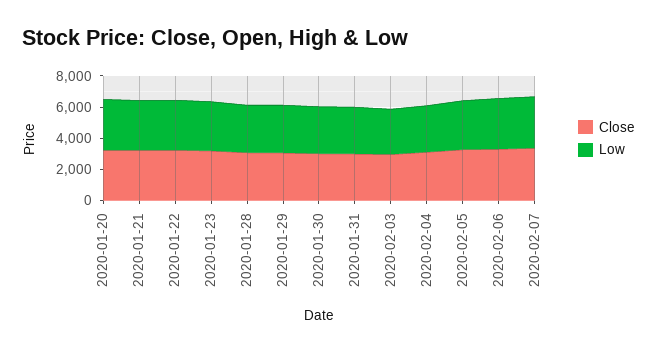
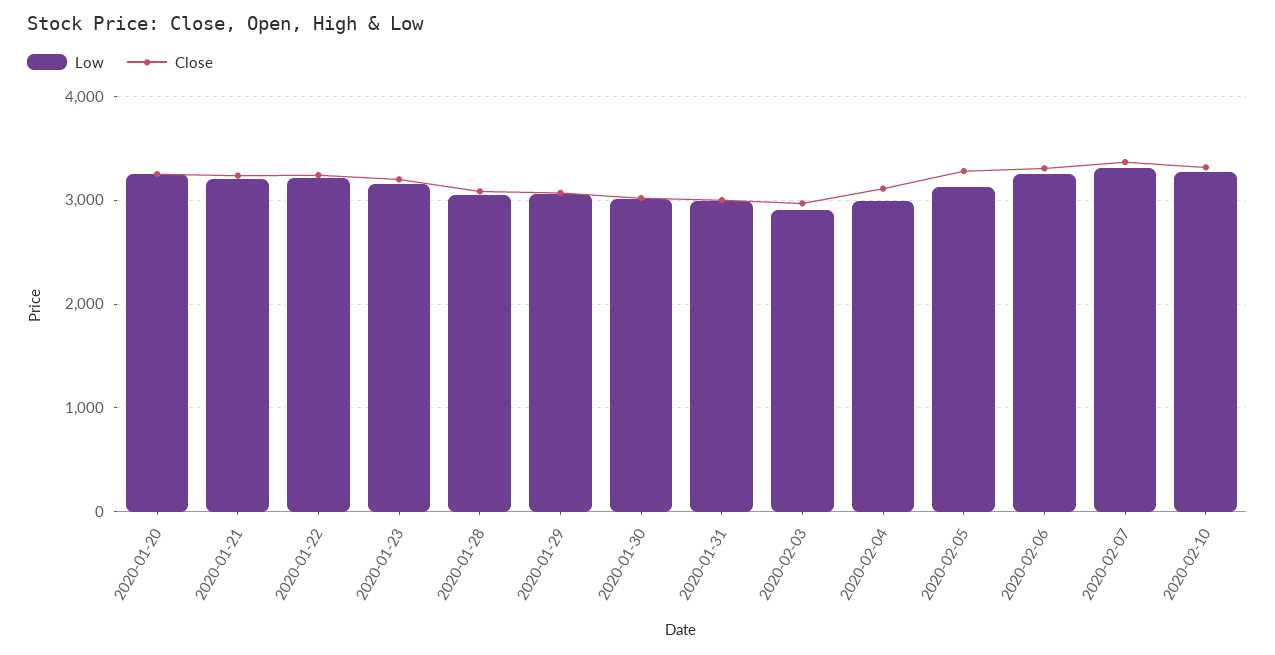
Low, 2020-02-10: none -> 3300
Close, 2020-02-10: none -> 3300

